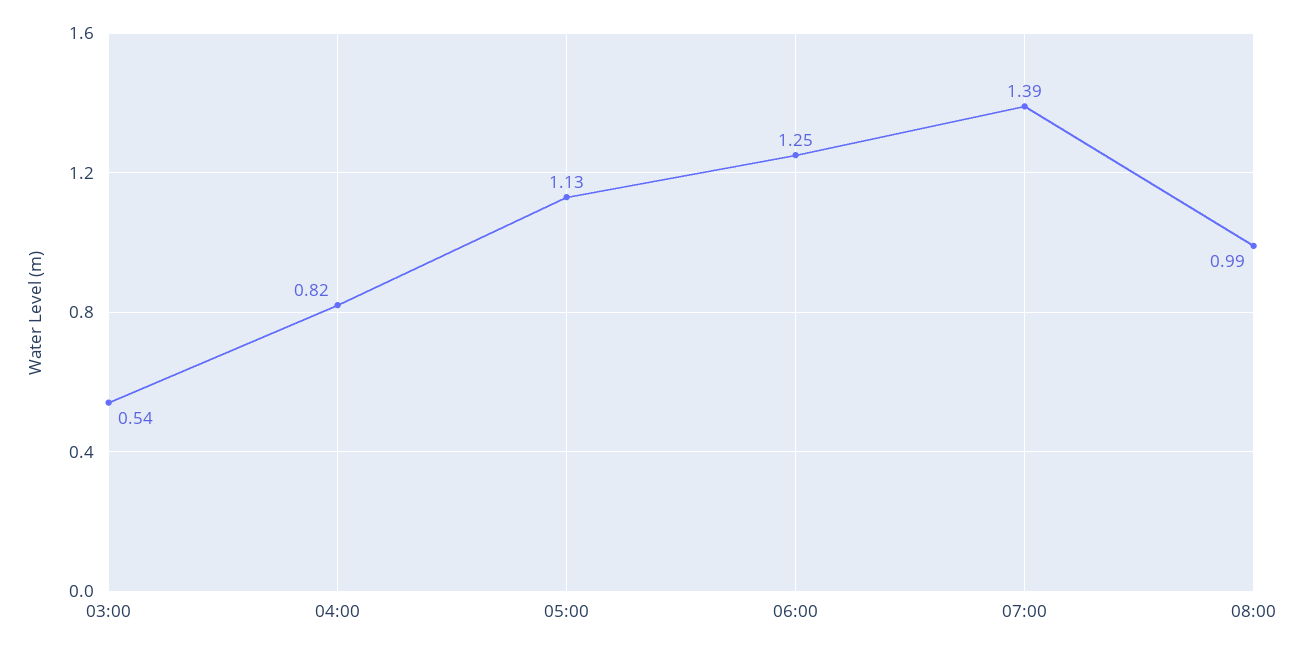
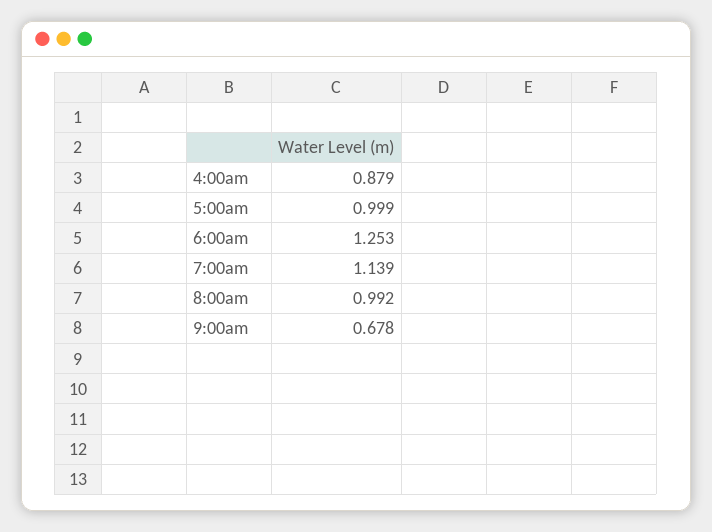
03:00: 0.54 -> none
04:00: 0.82 -> 0.879
05:00: 1.13 -> 0.999
07:00: 1.39 -> 1.139
9:00am: none -> 0.678

